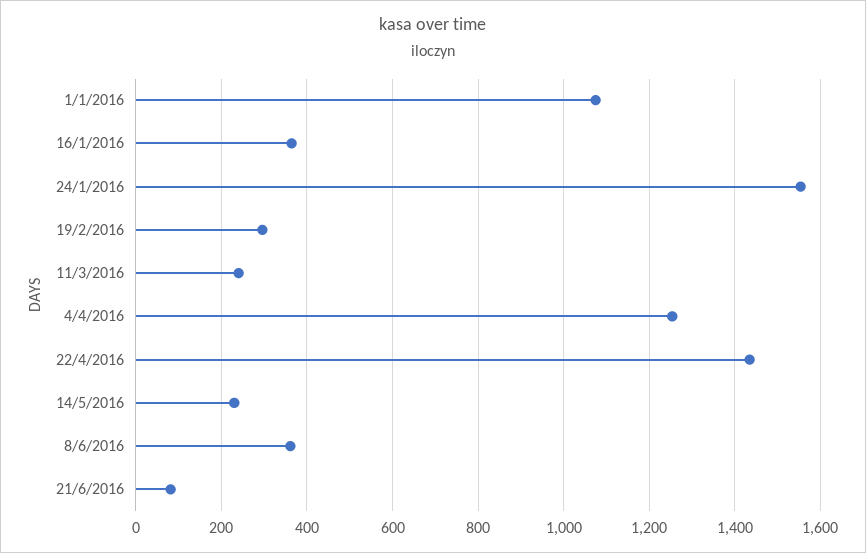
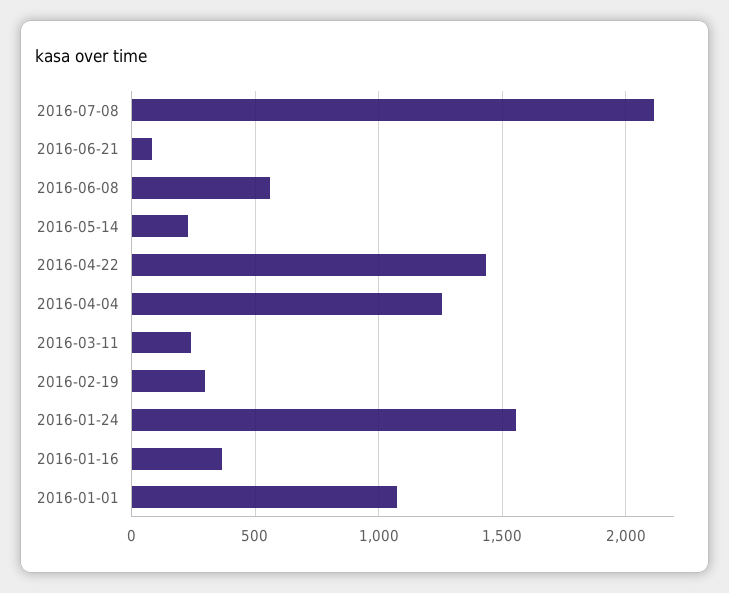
8/6/2016: 360 -> 550
2016-07-08: none -> 2100

